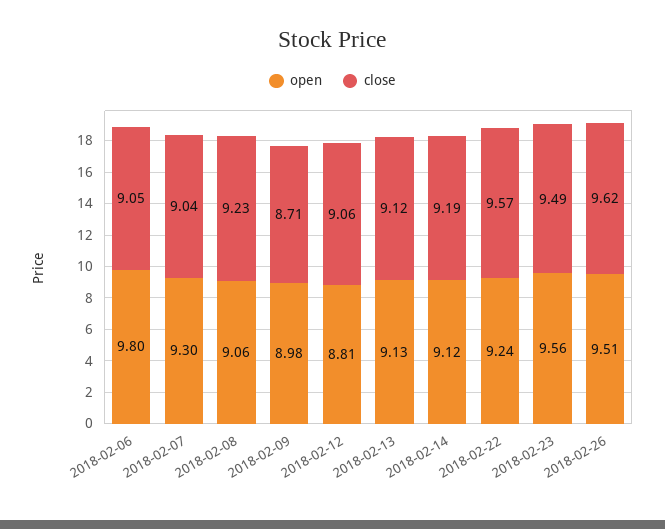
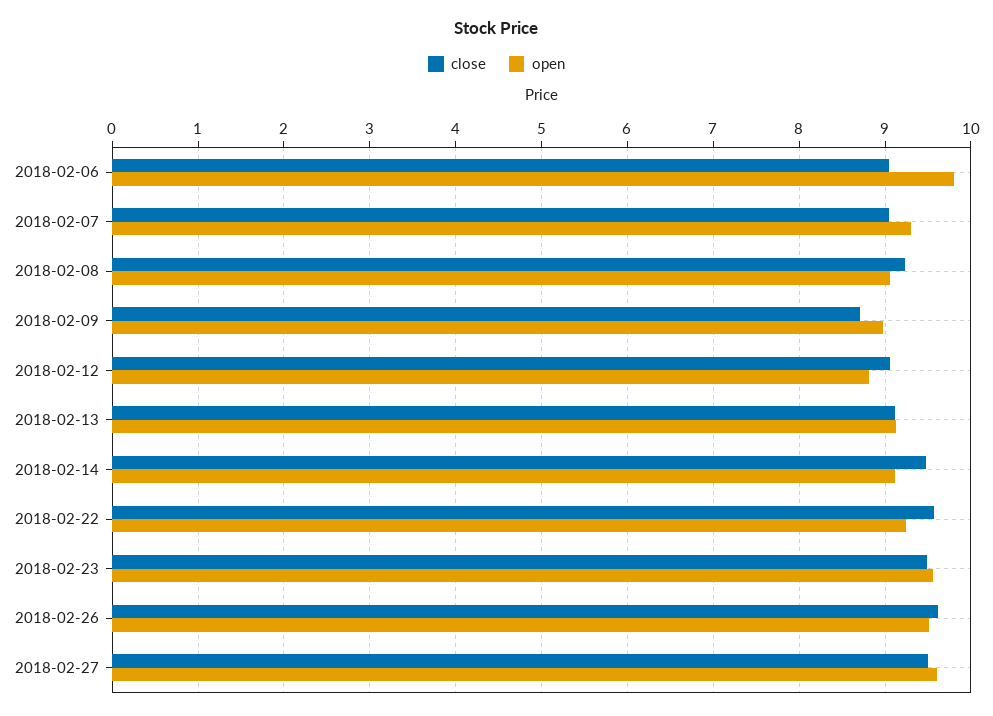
close, 2018-02-14: 9.19 -> 9.5
close, 2018-02-27: none -> 9.5
open, 2018-02-27: none -> 9.6

